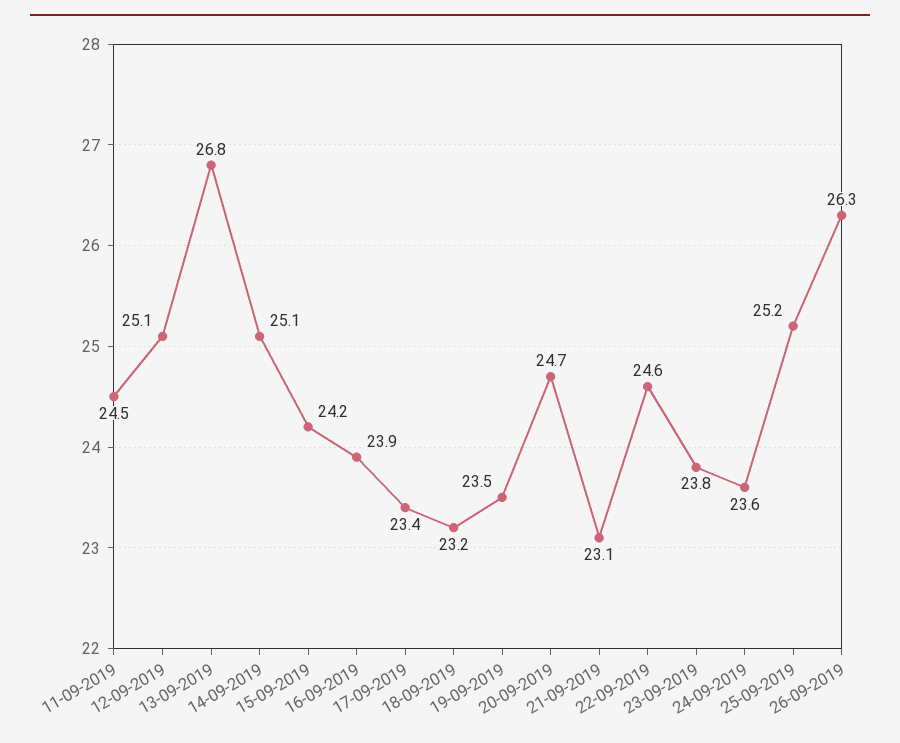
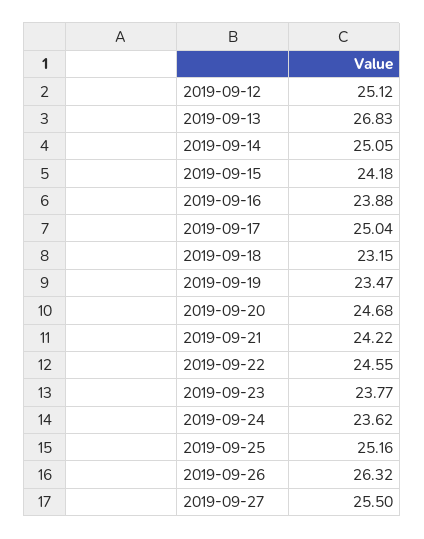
11-09-2019: 24.5 -> none
17-09-2019: 23.4 -> 25.04
21-09-2019: 23.1 -> 24.22
2019-09-27: none -> 25.5

